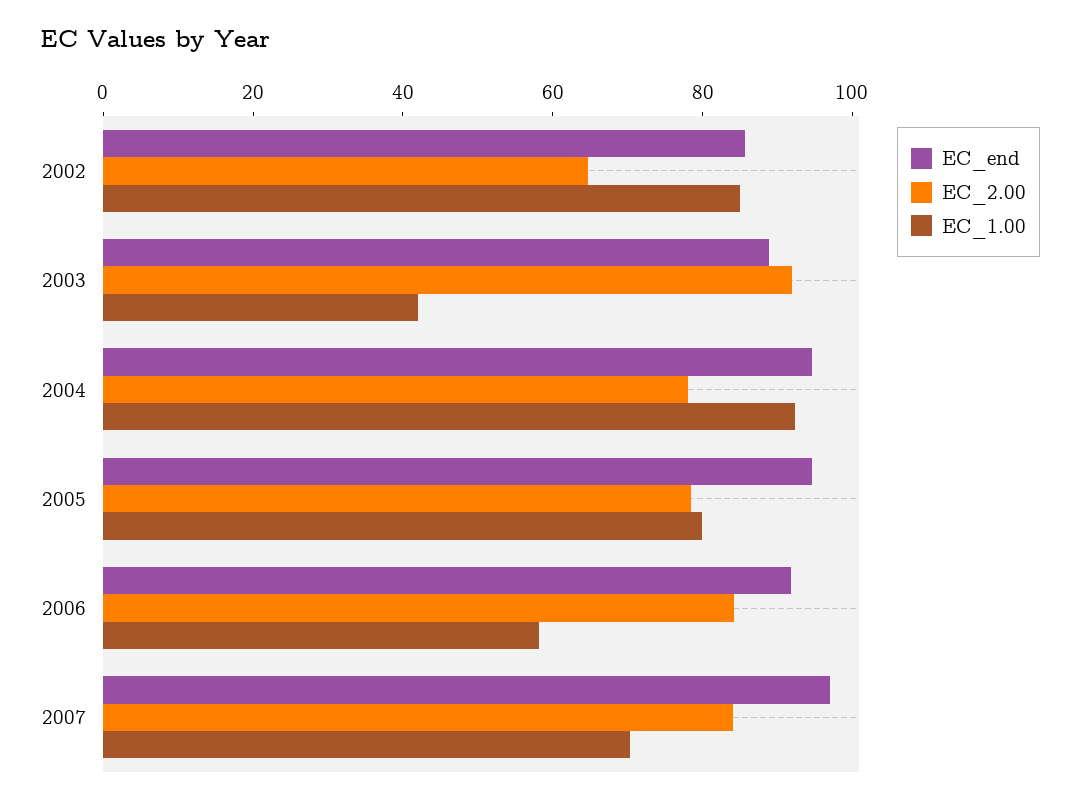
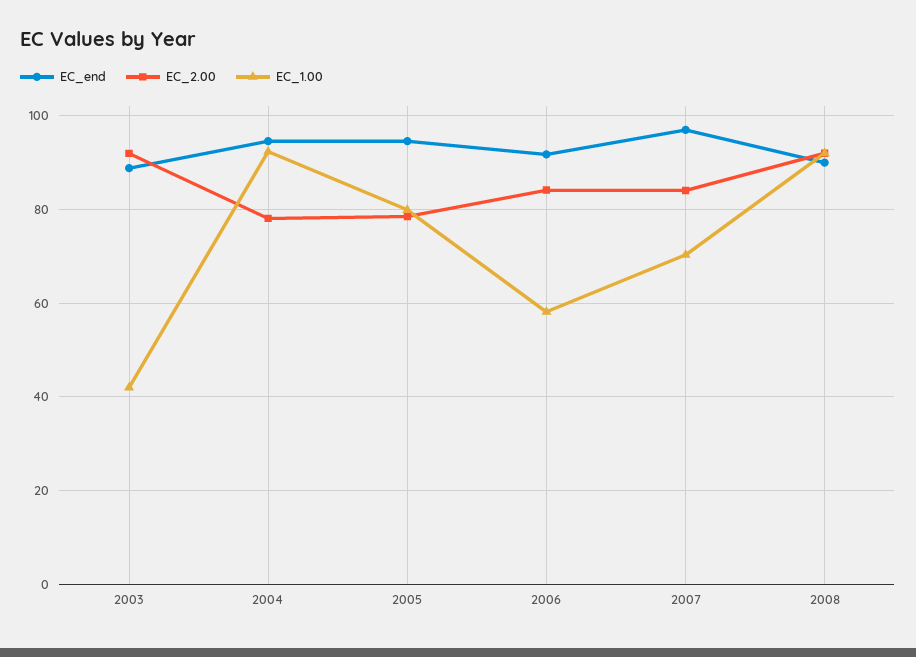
EC_end, 2002: 85 -> none
EC_2.00, 2002: 65 -> none
EC_1.00, 2002: 85 -> none
EC_end, 2008: none -> 90
EC_2.00, 2008: none -> 92
EC_1.00, 2008: none -> 92

